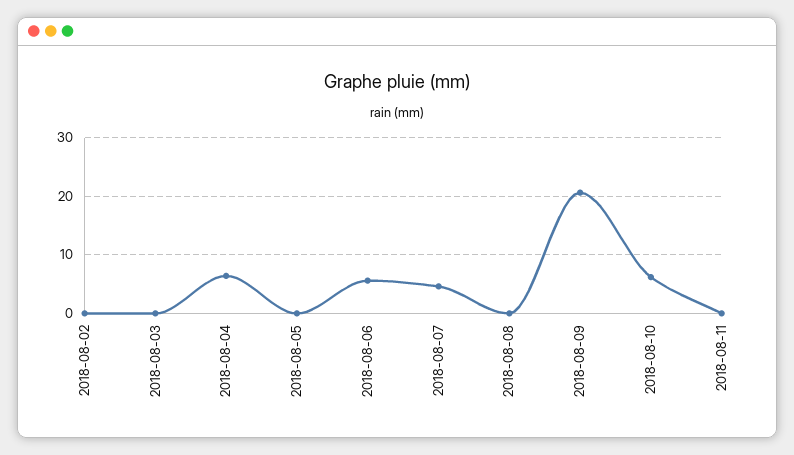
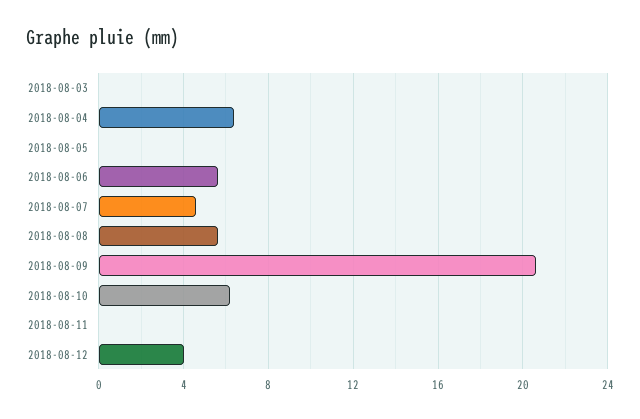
2018-08-02: 0 -> none
2018-08-08: 0 -> 5.5
2018-08-12: none -> 4

